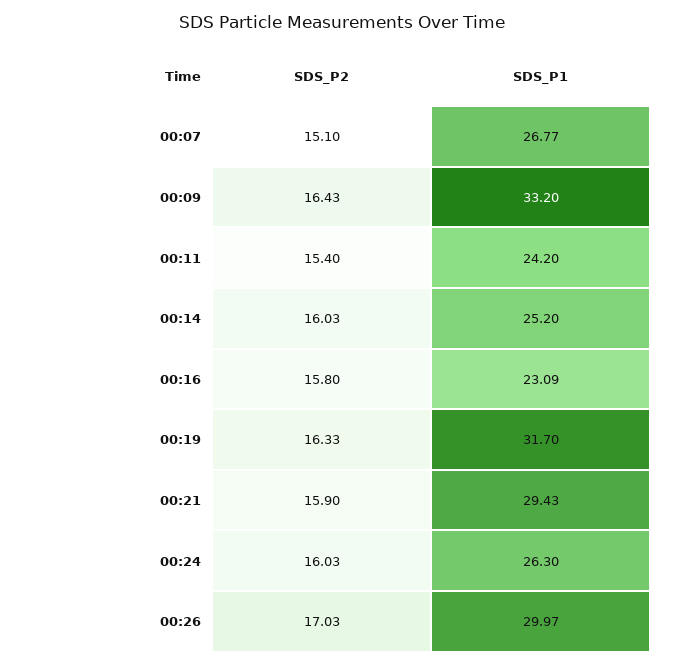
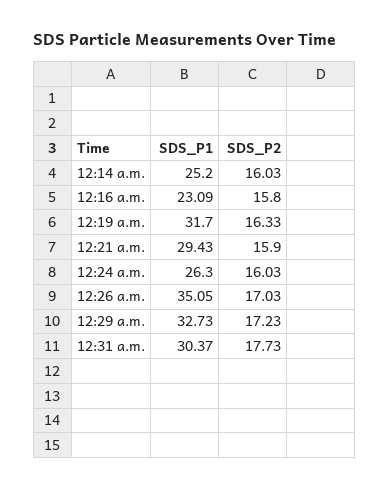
SDS_P2, 00:07: 15.1 -> none
SDS_P1, 00:07: 26.77 -> none
SDS_P2, 00:09: 16.43 -> none
SDS_P1, 00:09: 33.2 -> none
SDS_P2, 00:11: 15.4 -> none
SDS_P1, 00:11: 24.2 -> none
SDS_P1, 00:26: 29.97 -> 35.05
SDS_P1, 12:29 a.m.: none -> 32.73
SDS_P2, 12:29 a.m.: none -> 17.23
SDS_P1, 12:31 a.m.: none -> 30.37
SDS_P2, 12:31 a.m.: none -> 17.73

